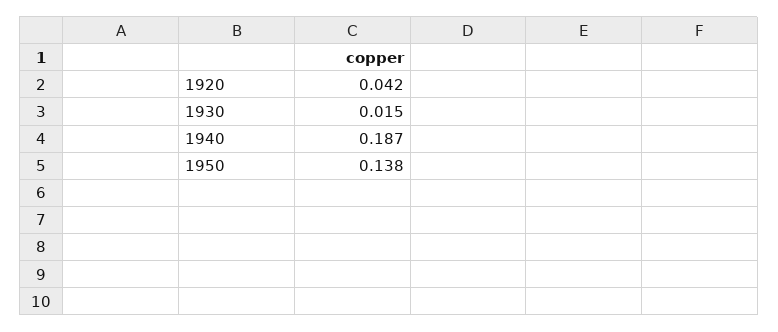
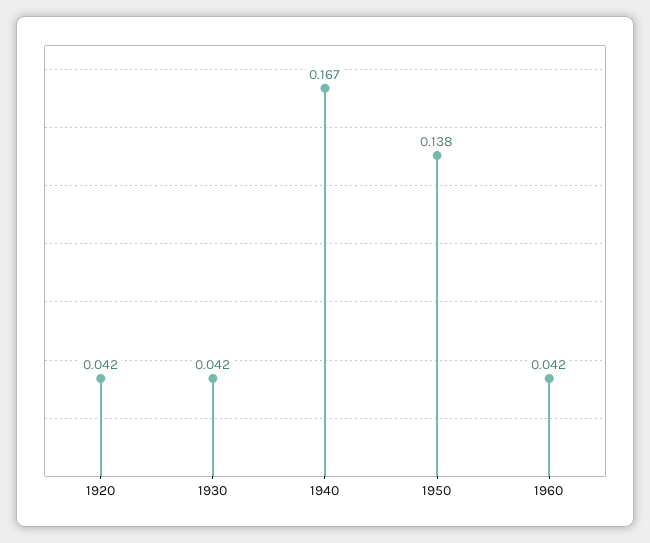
1930: 0.015 -> 0.042
1940: 0.187 -> 0.167
1960: none -> 0.042

